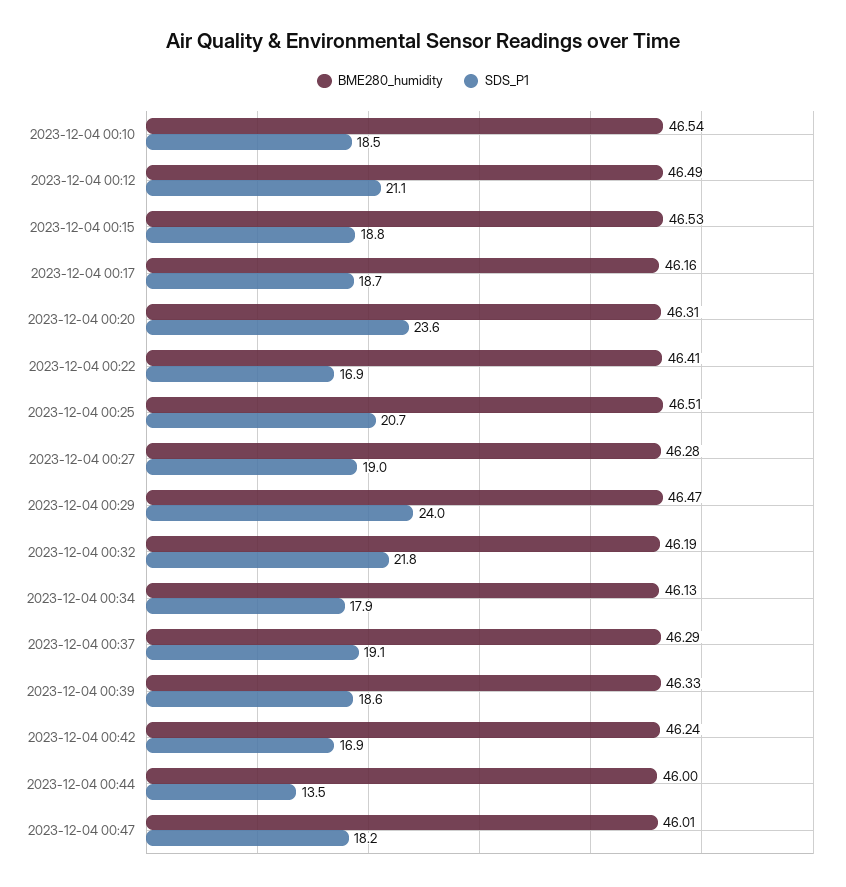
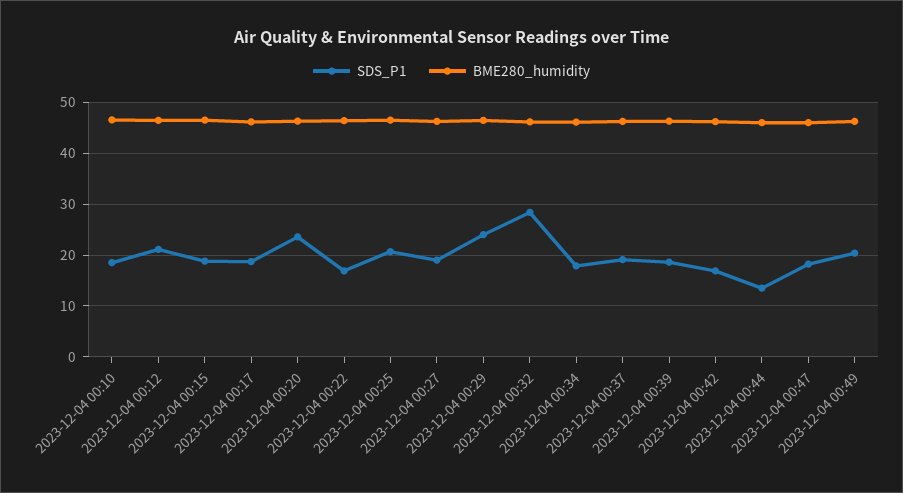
SDS_P1, 2023-12-04 00:32: 21.8 -> 28
SDS_P1, 2023-12-04 00:49: none -> 20
BME280_humidity, 2023-12-04 00:49: none -> 46

